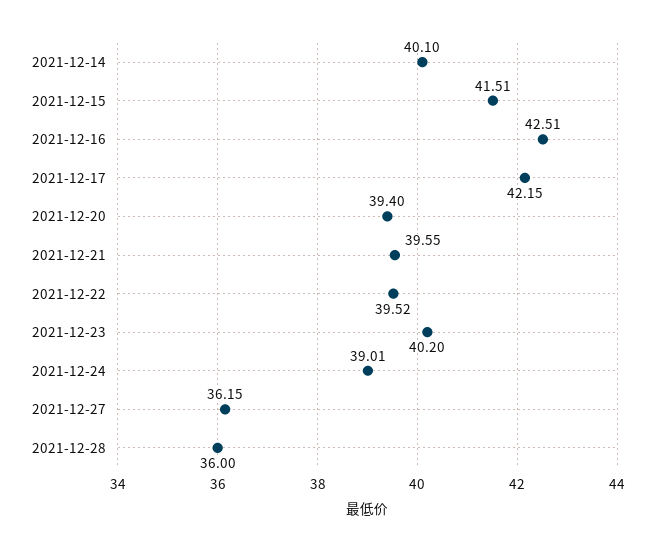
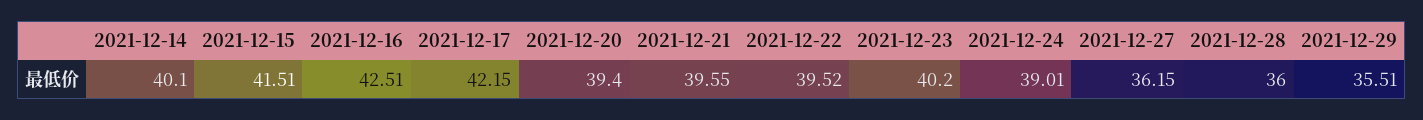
2021-12-29: none -> 35.51

